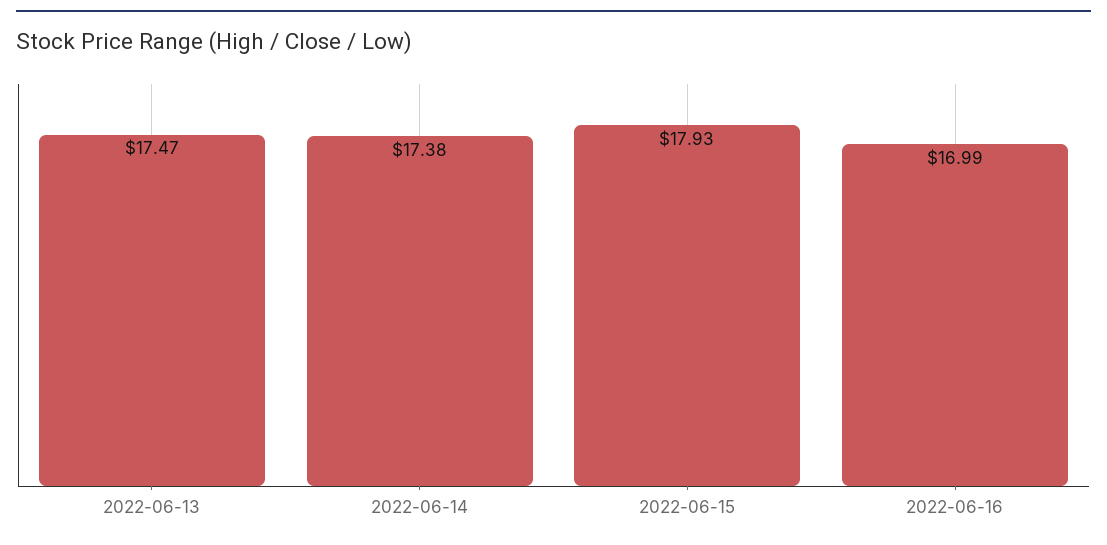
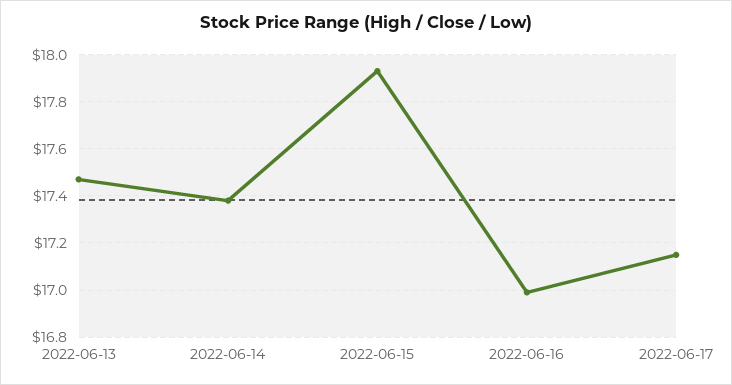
2022-06-17: none -> 17.15

